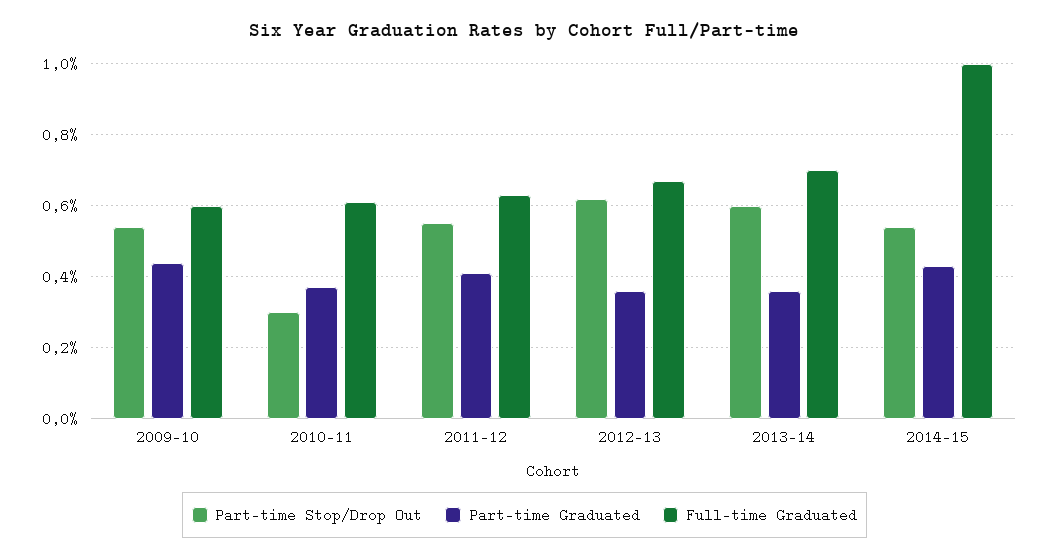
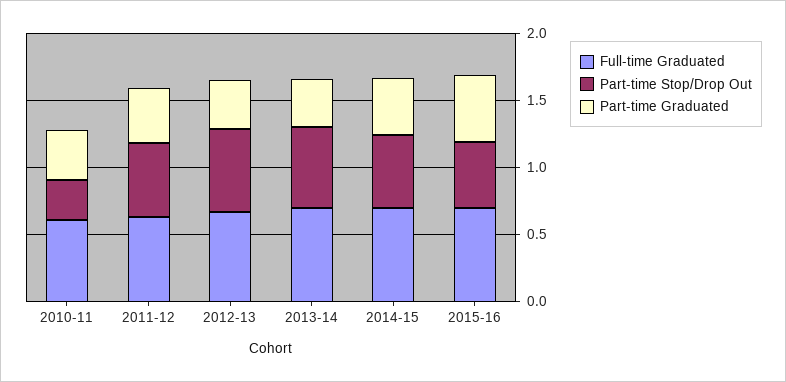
Part-time Stop/Drop Out, 2009-10: 0.55 -> none
Part-time Graduated, 2009-10: 0.45 -> none
Full-time Graduated, 2009-10: 0.6 -> none
Full-time Graduated, 2014-15: 1 -> 0.7
Full-time Graduated, 2015-16: none -> 0.7
Part-time Stop/Drop Out, 2015-16: none -> 0.5
Part-time Graduated, 2015-16: none -> 0.5

